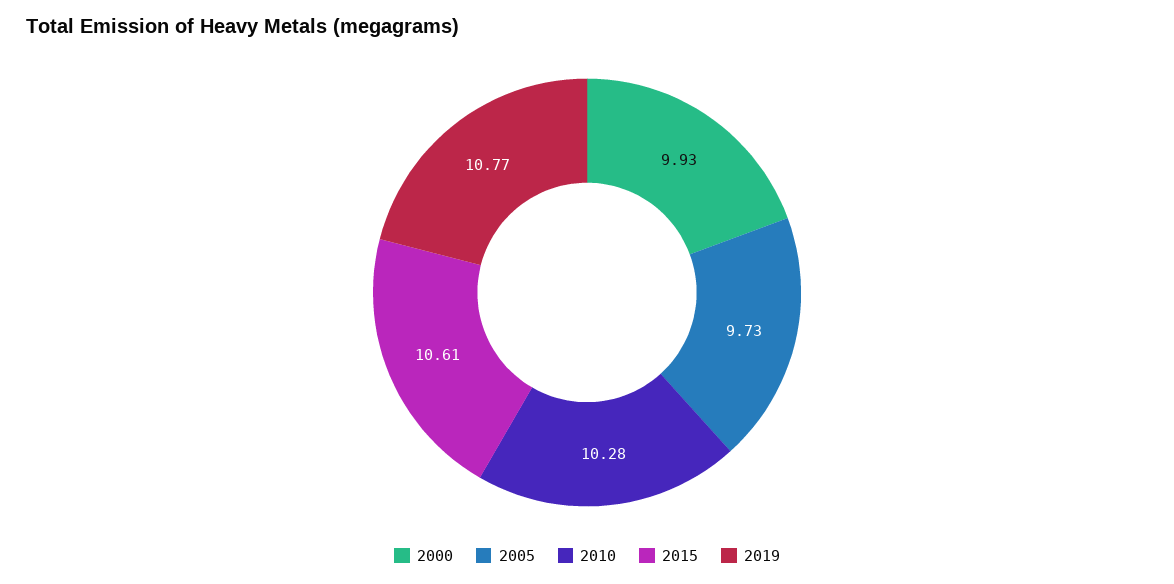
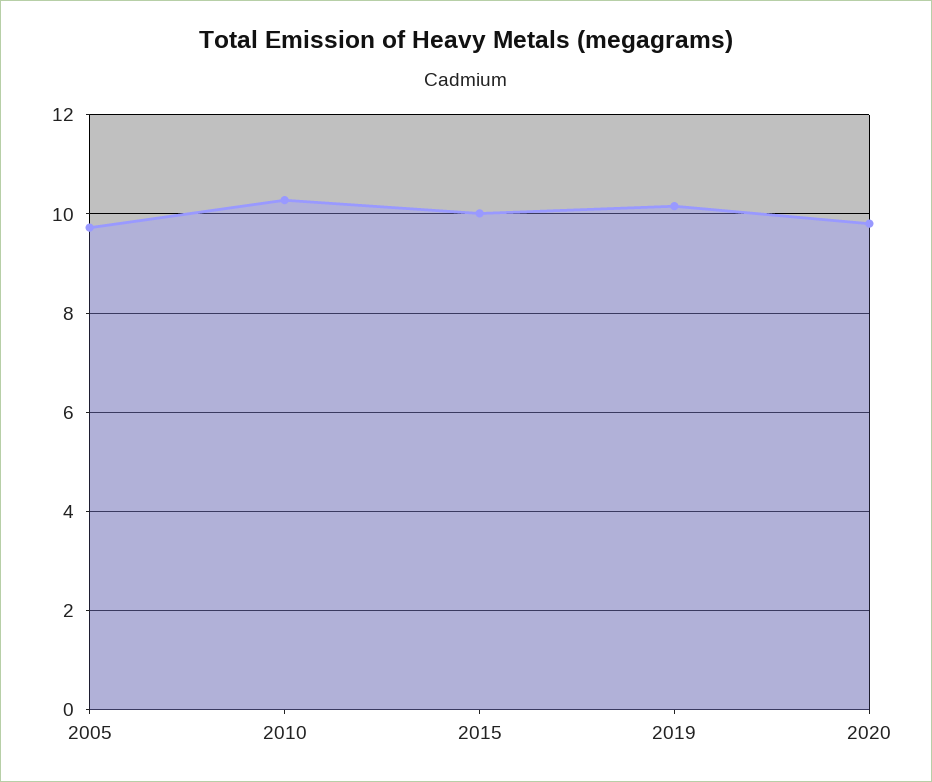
2000: 9.93 -> none
2015: 10.61 -> 10
2019: 10.77 -> 10.2
2020: none -> 9.8

